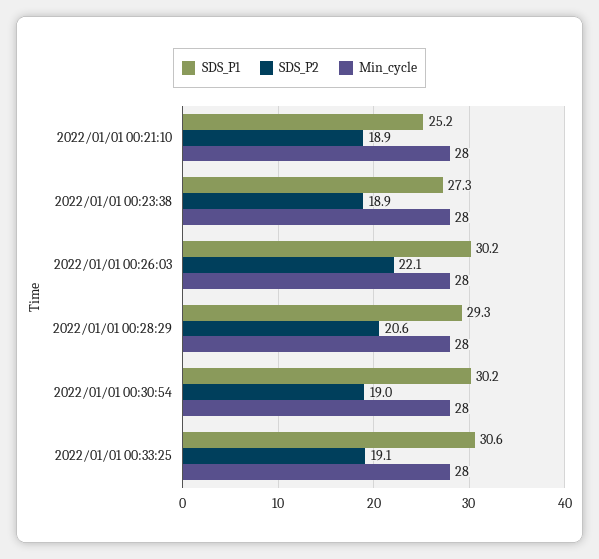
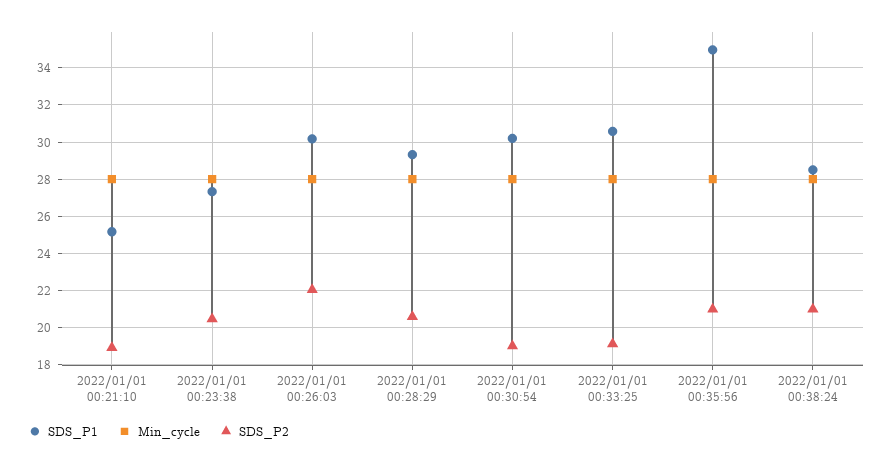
SDS_P2, 2022/01/01 00:23:38: 18.9 -> 20.5
SDS_P1, 2022/01/01 00:35:56: none -> 35
Min_cycle, 2022/01/01 00:35:56: none -> 28
SDS_P2, 2022/01/01 00:35:56: none -> 21
SDS_P1, 2022/01/01 00:38:24: none -> 28.5
Min_cycle, 2022/01/01 00:38:24: none -> 28
SDS_P2, 2022/01/01 00:38:24: none -> 21

